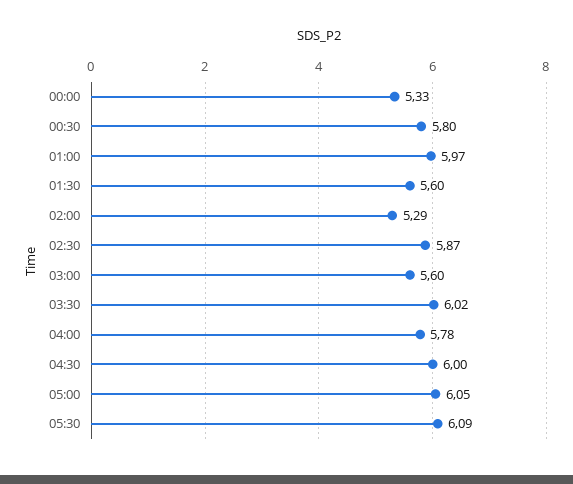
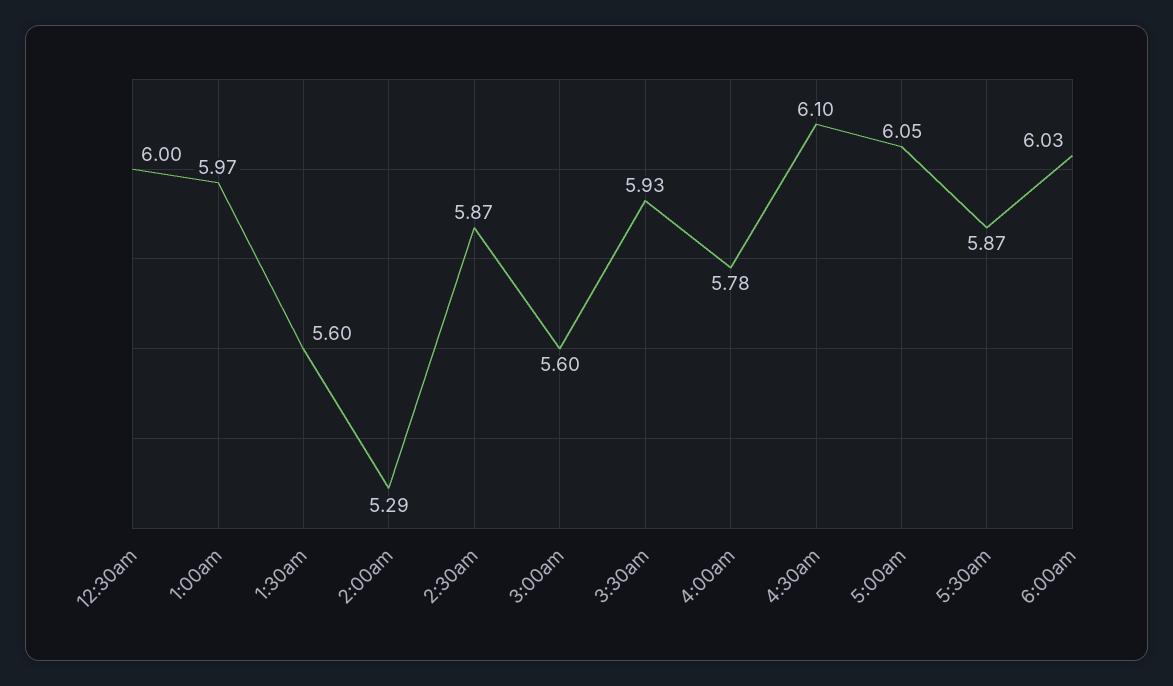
00:00: 5.33 -> none
00:30: 5.8 -> 6
03:30: 6.02 -> 5.93
04:30: 6 -> 6.1
05:30: 6.09 -> 5.87
6:00am: none -> 6.03

